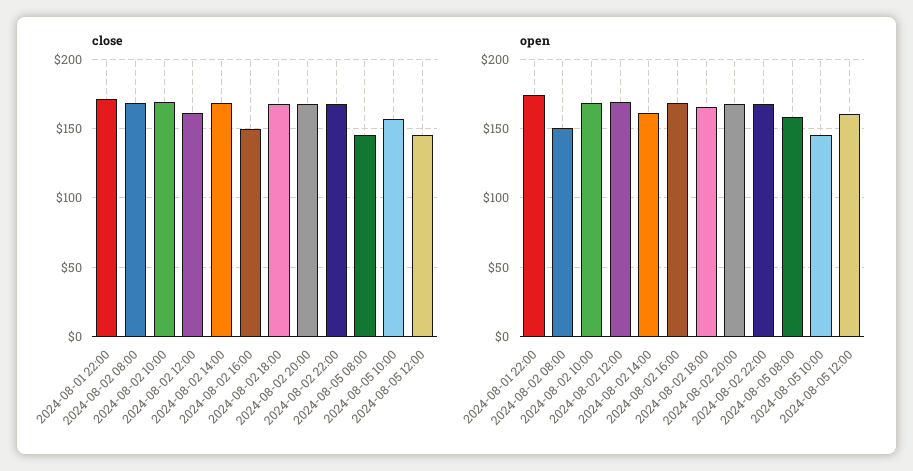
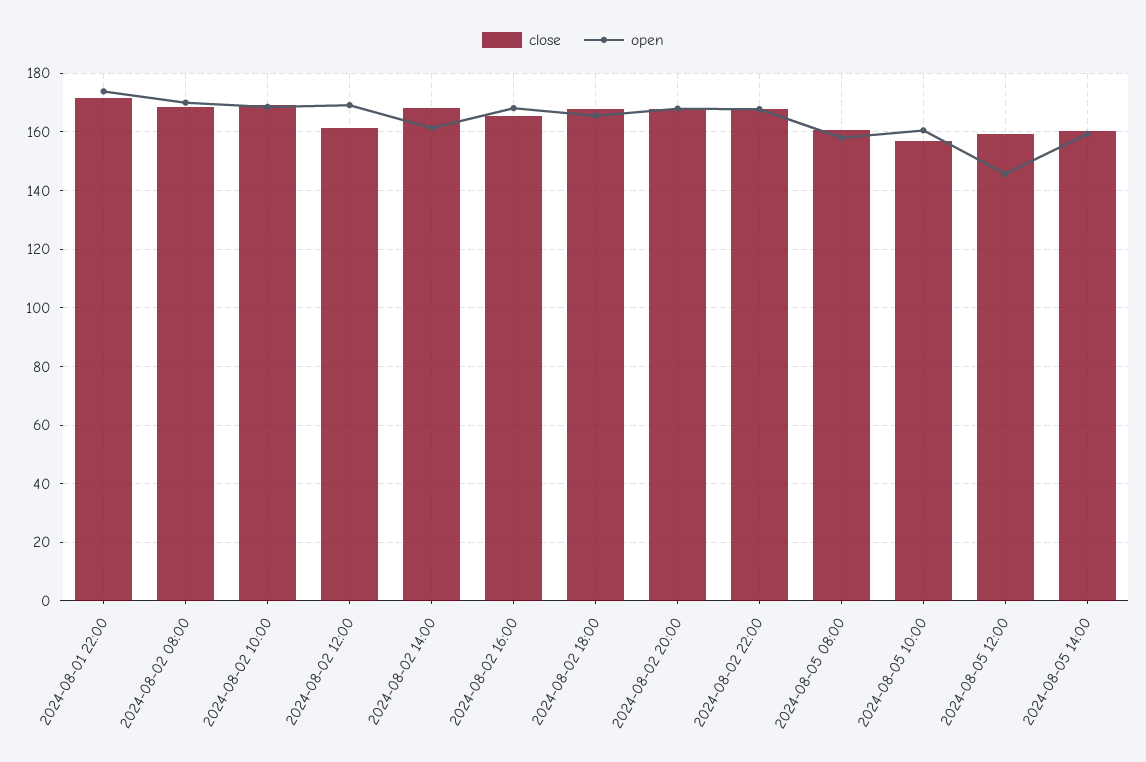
close, 2024-08-02 16:00: 150 -> 165
close, 2024-08-05 08:00: 145 -> 160
close, 2024-08-05 12:00: 145 -> 160
open, 2024-08-02 08:00: 150 -> 170
open, 2024-08-05 10:00: 145 -> 160
open, 2024-08-05 12:00: 160 -> 145
close, 2024-08-05 14:00: none -> 160
open, 2024-08-05 14:00: none -> 160

